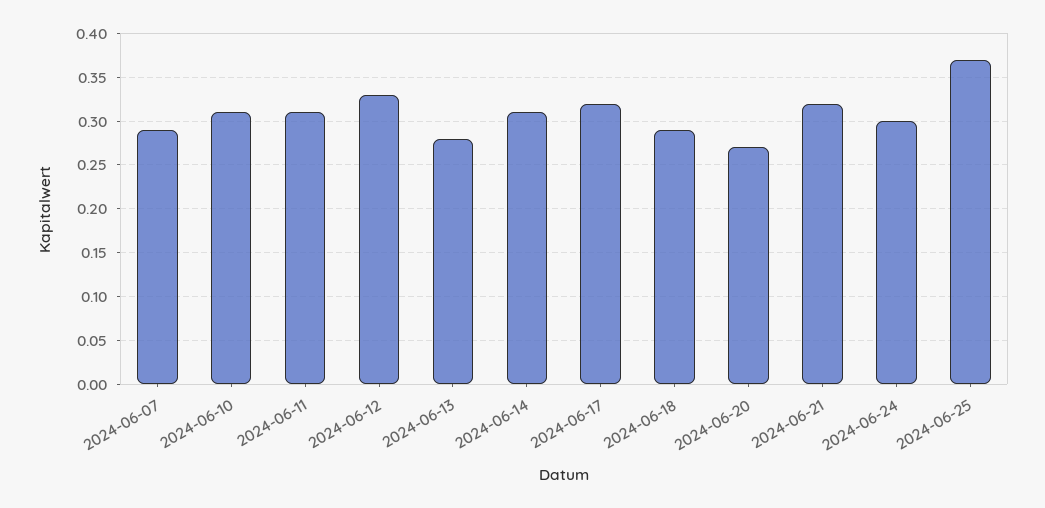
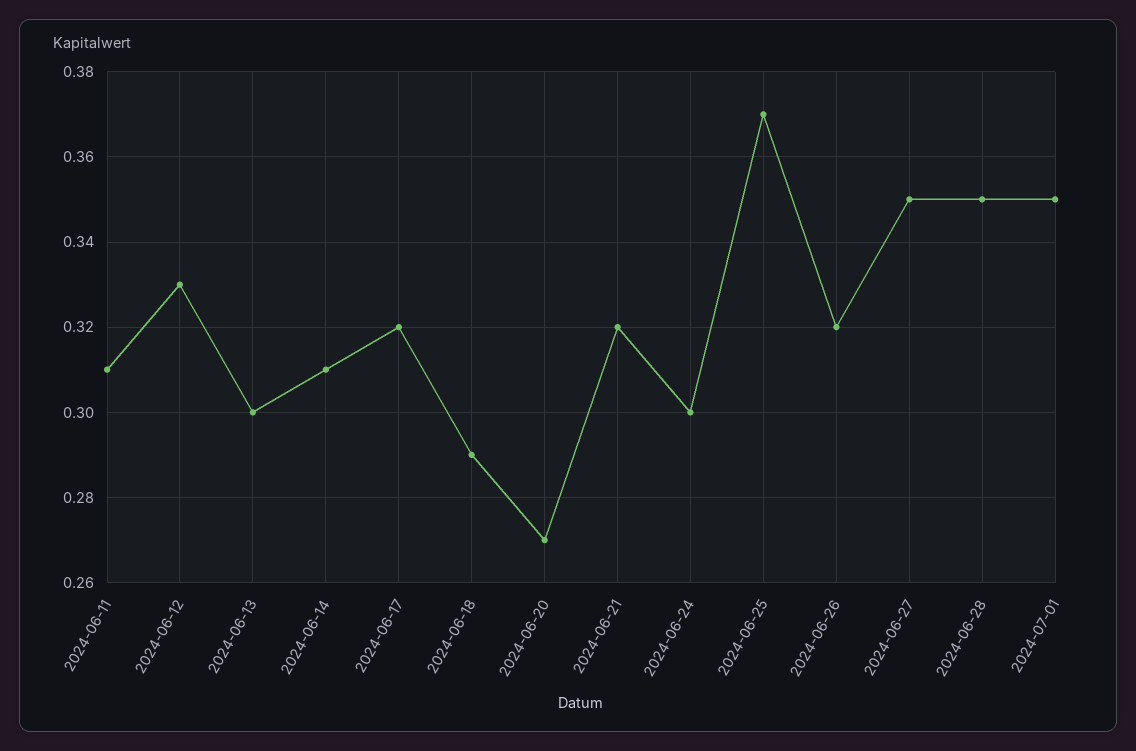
2024-06-07: 0.29 -> none
2024-06-10: 0.31 -> none
2024-06-13: 0.28 -> 0.3
2024-06-26: none -> 0.32
2024-06-27: none -> 0.35
2024-06-28: none -> 0.35
2024-07-01: none -> 0.35

